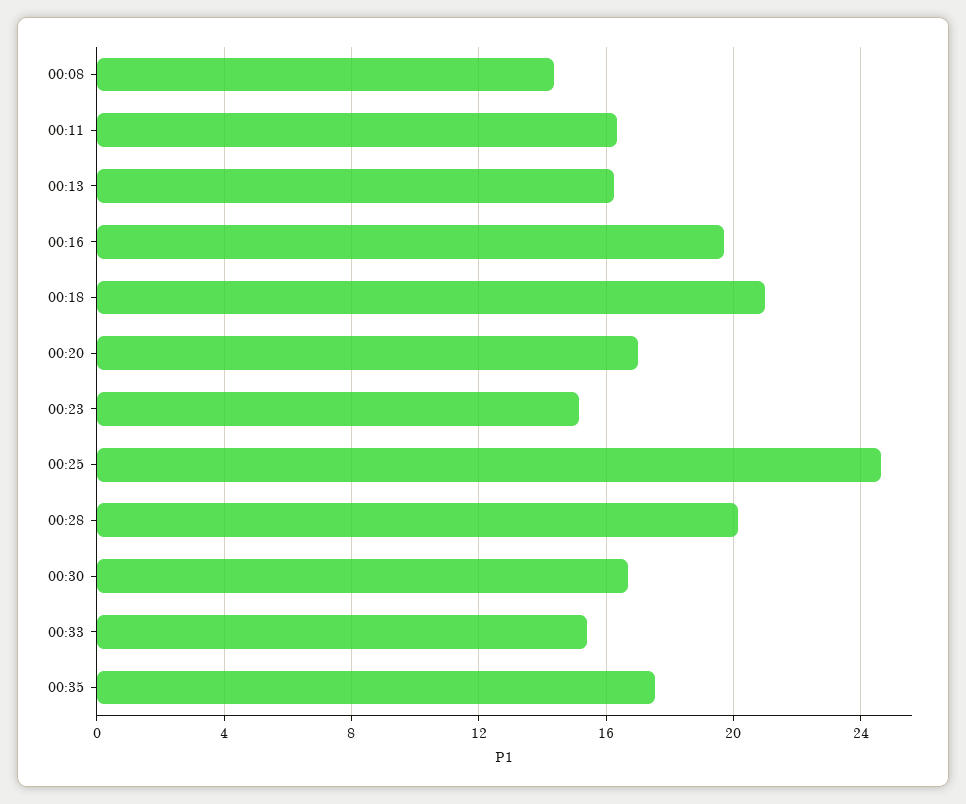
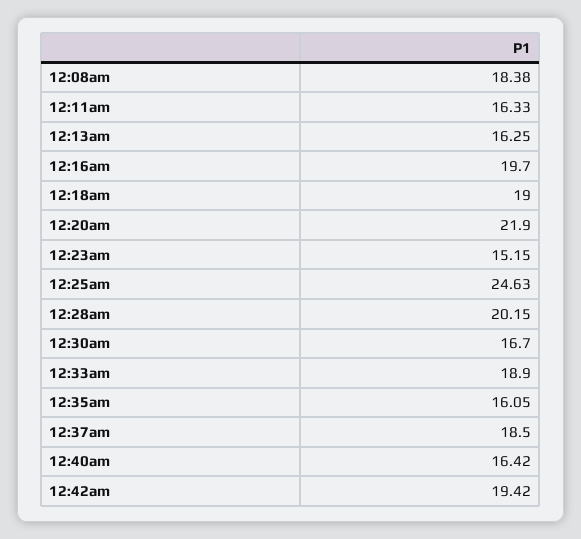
00:08: 14.5 -> 18.38
00:18: 21 -> 19
00:20: 17 -> 21.9
00:33: 15.5 -> 18.9
00:35: 17.5 -> 16.05
12:37am: none -> 18.5
12:40am: none -> 16.42
12:42am: none -> 19.42

